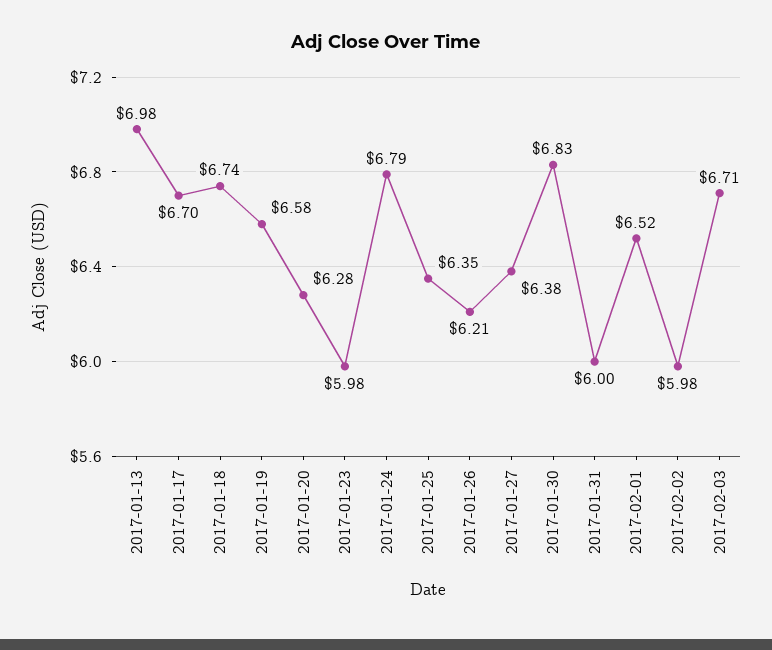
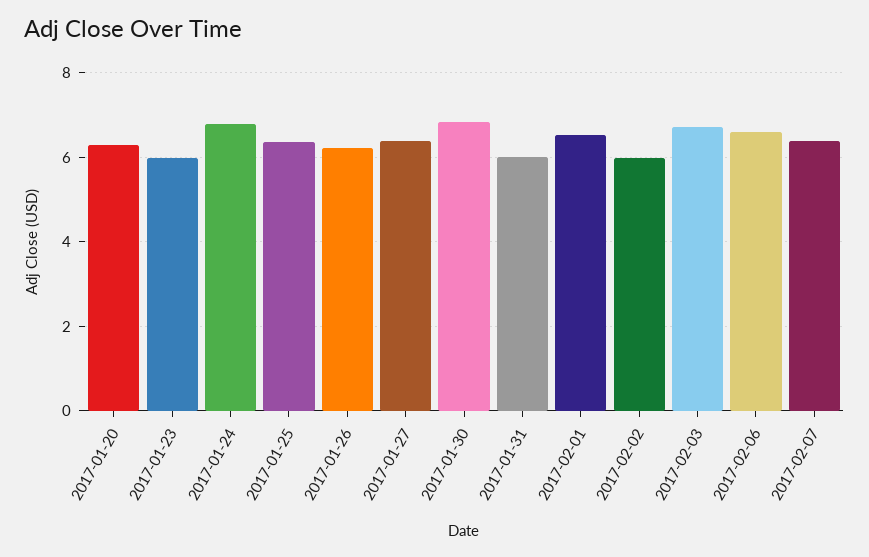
2017-01-13: 6.98 -> none
2017-01-17: 6.7 -> none
2017-01-18: 6.74 -> none
2017-01-19: 6.58 -> none
2017-02-06: none -> 6.6
2017-02-07: none -> 6.4

